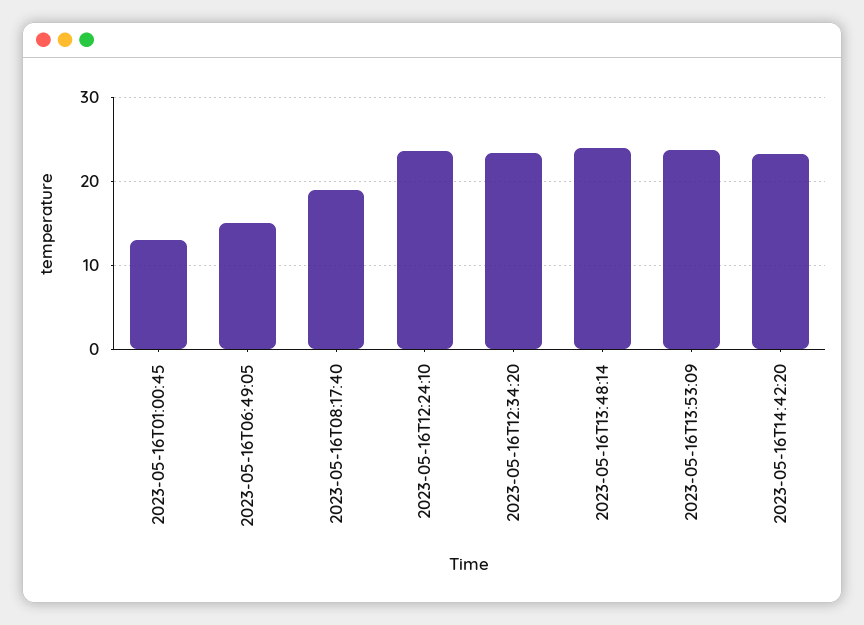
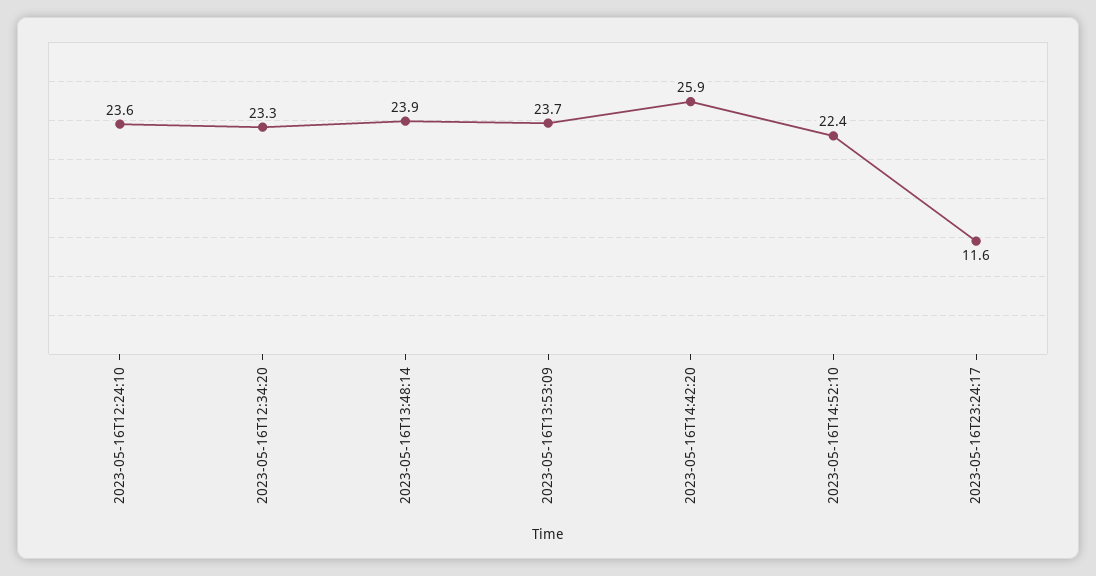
2023-05-16T01:00:45: 13 -> none
2023-05-16T06:49:05: 15 -> none
2023-05-16T08:17:40: 19 -> none
2023-05-16T14:42:20: 23 -> 25.9
2023-05-16T14:52:10: none -> 22.4
2023-05-16T23:24:17: none -> 11.6

